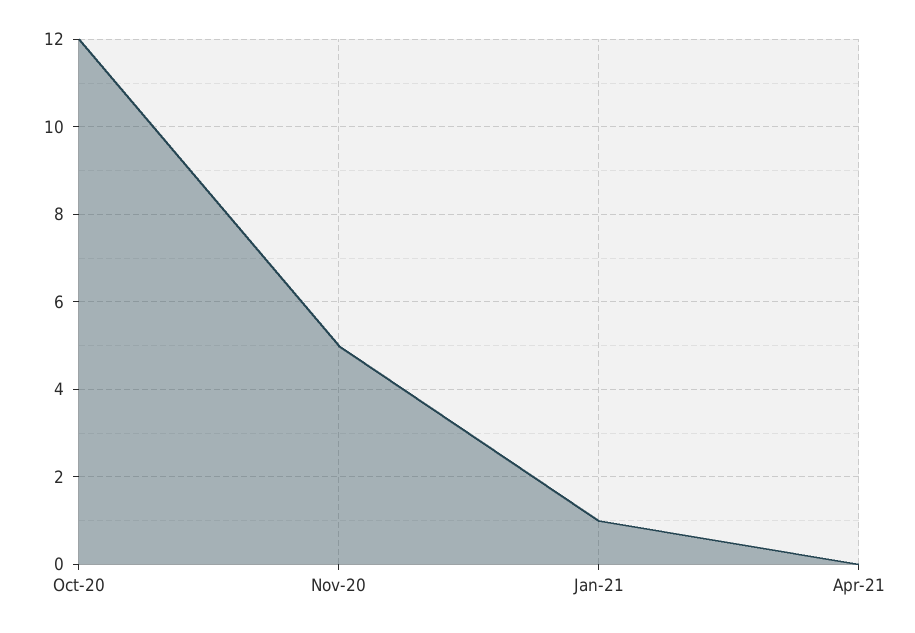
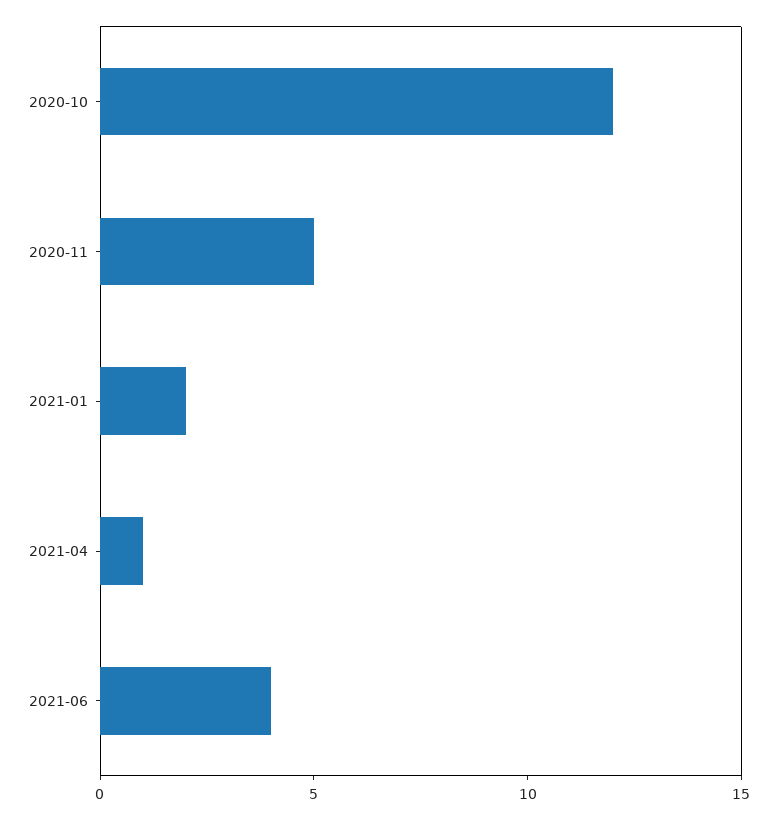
Jan-21: 1 -> 2
Apr-21: 0 -> 1
2021-06: none -> 4

